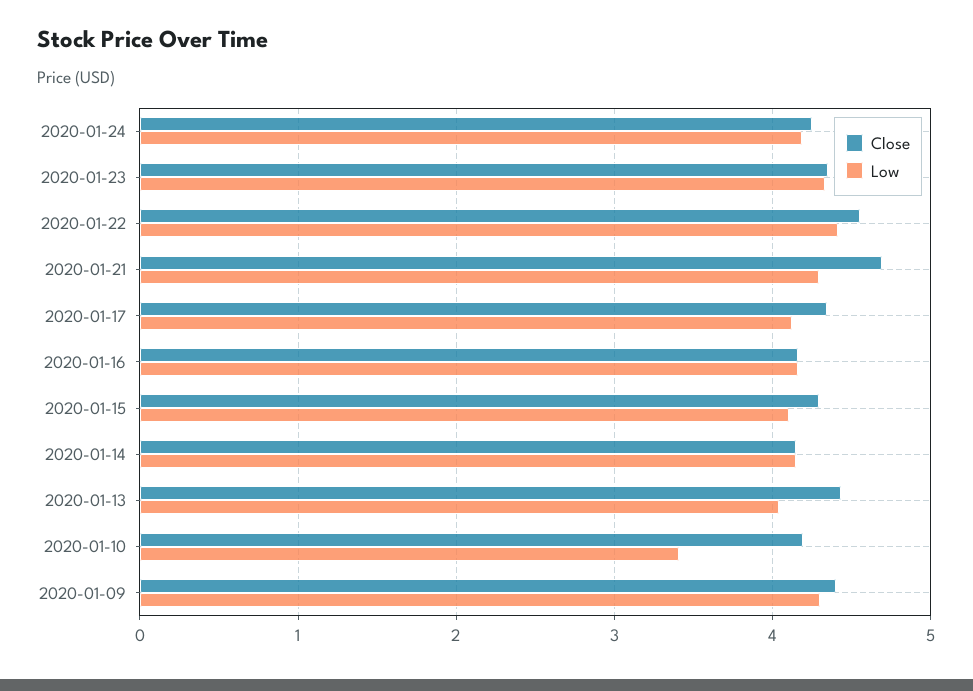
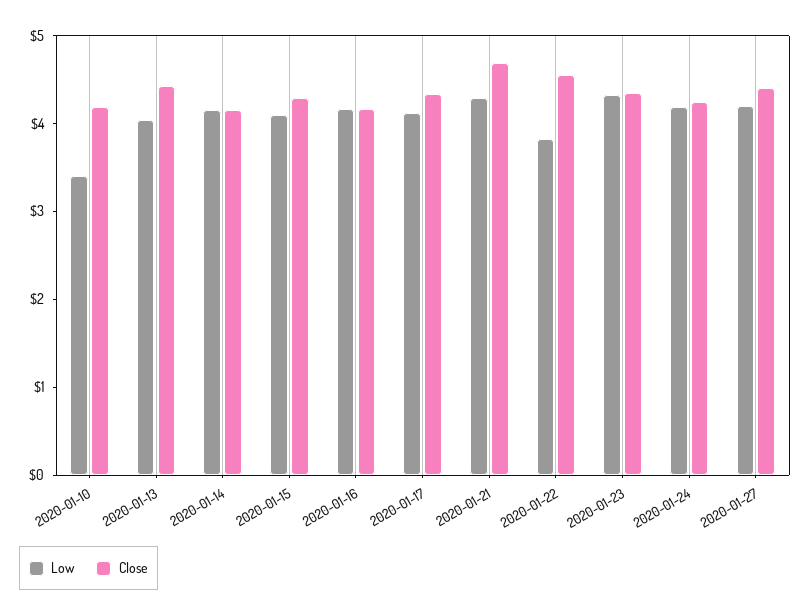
Low, 2020-01-22: 4.4 -> 3.8
Close, 2020-01-09: 4.4 -> none
Low, 2020-01-09: 4.3 -> none
Low, 2020-01-27: none -> 4.2
Close, 2020-01-27: none -> 4.4

